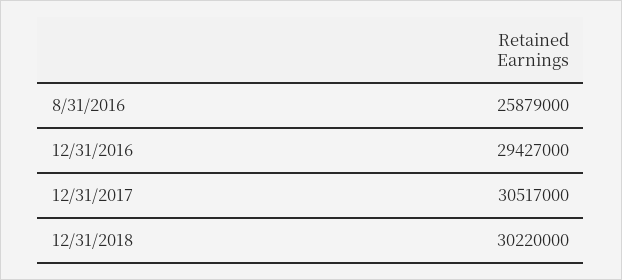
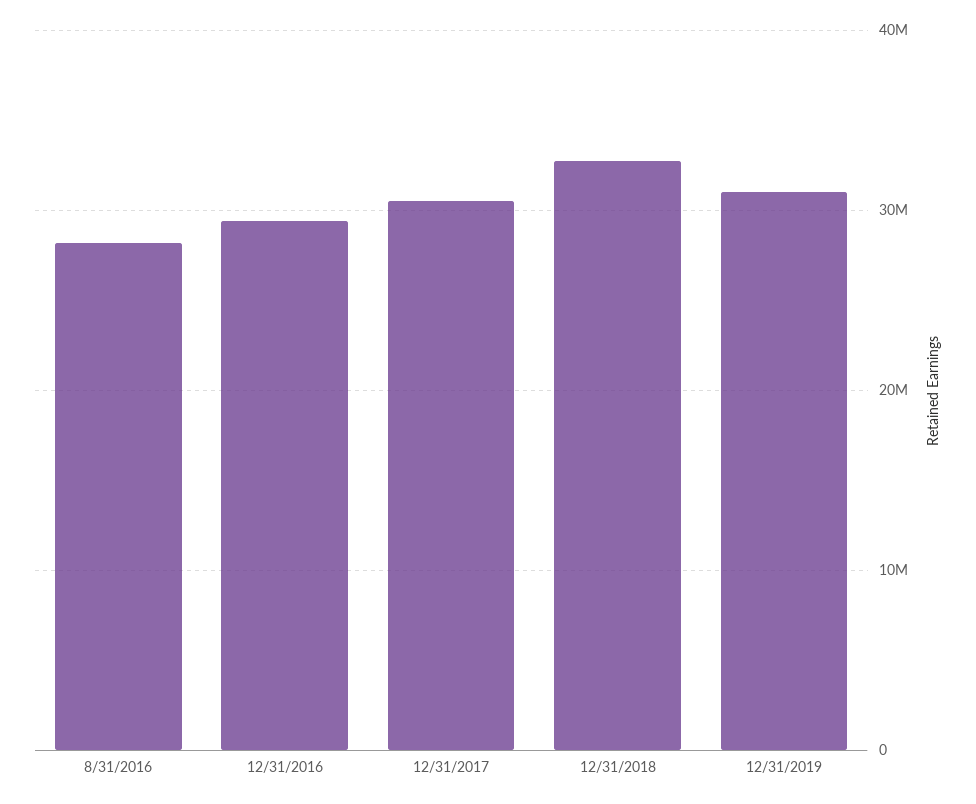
8/31/2016: 25879000 -> 28000000
12/31/2018: 30220000 -> 33000000
12/31/2019: none -> 31000000

